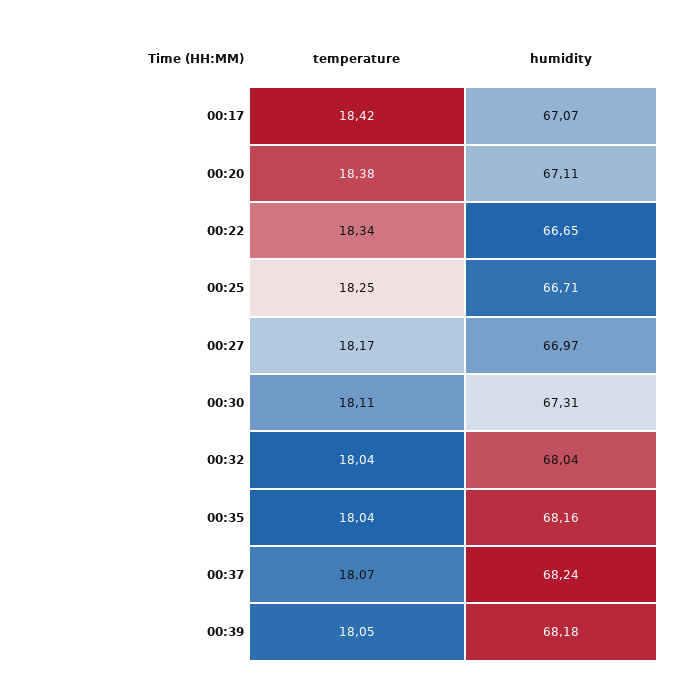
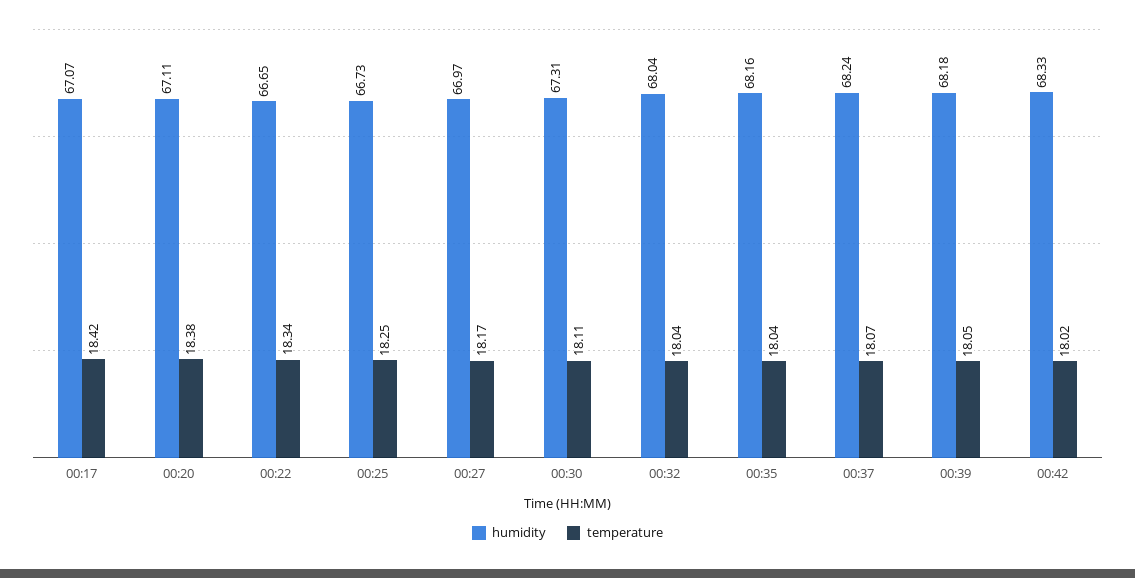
humidity, 00:25: 66.71 -> 66.73
humidity, 00:42: none -> 68.33
temperature, 00:42: none -> 18.02

